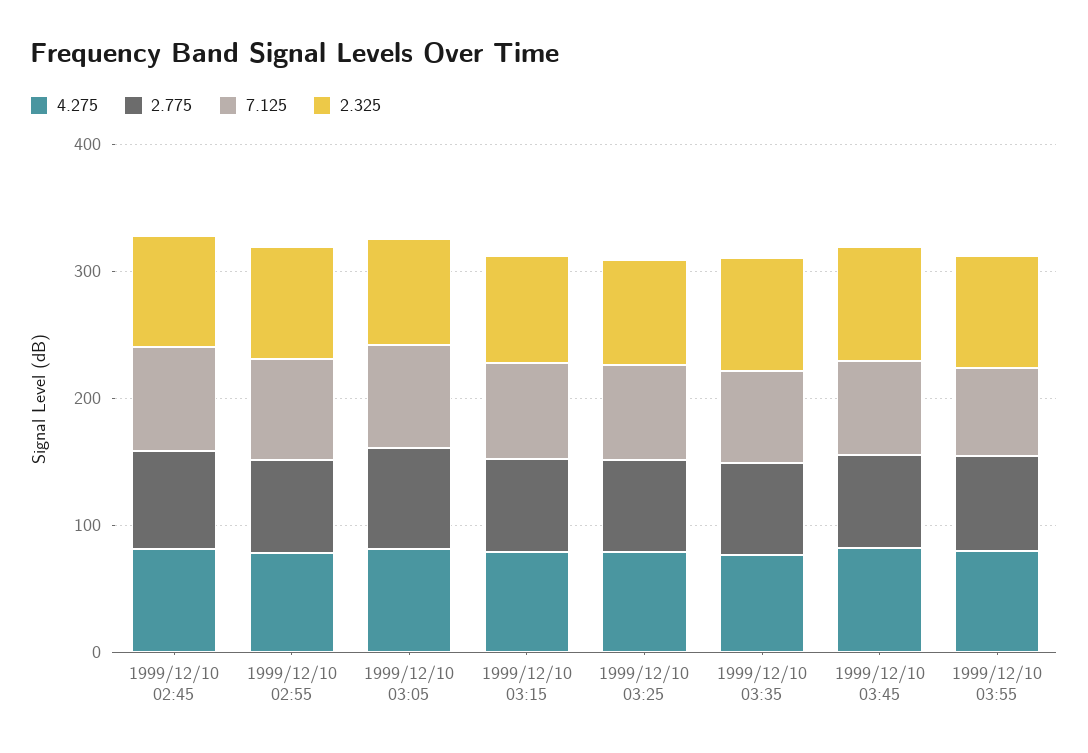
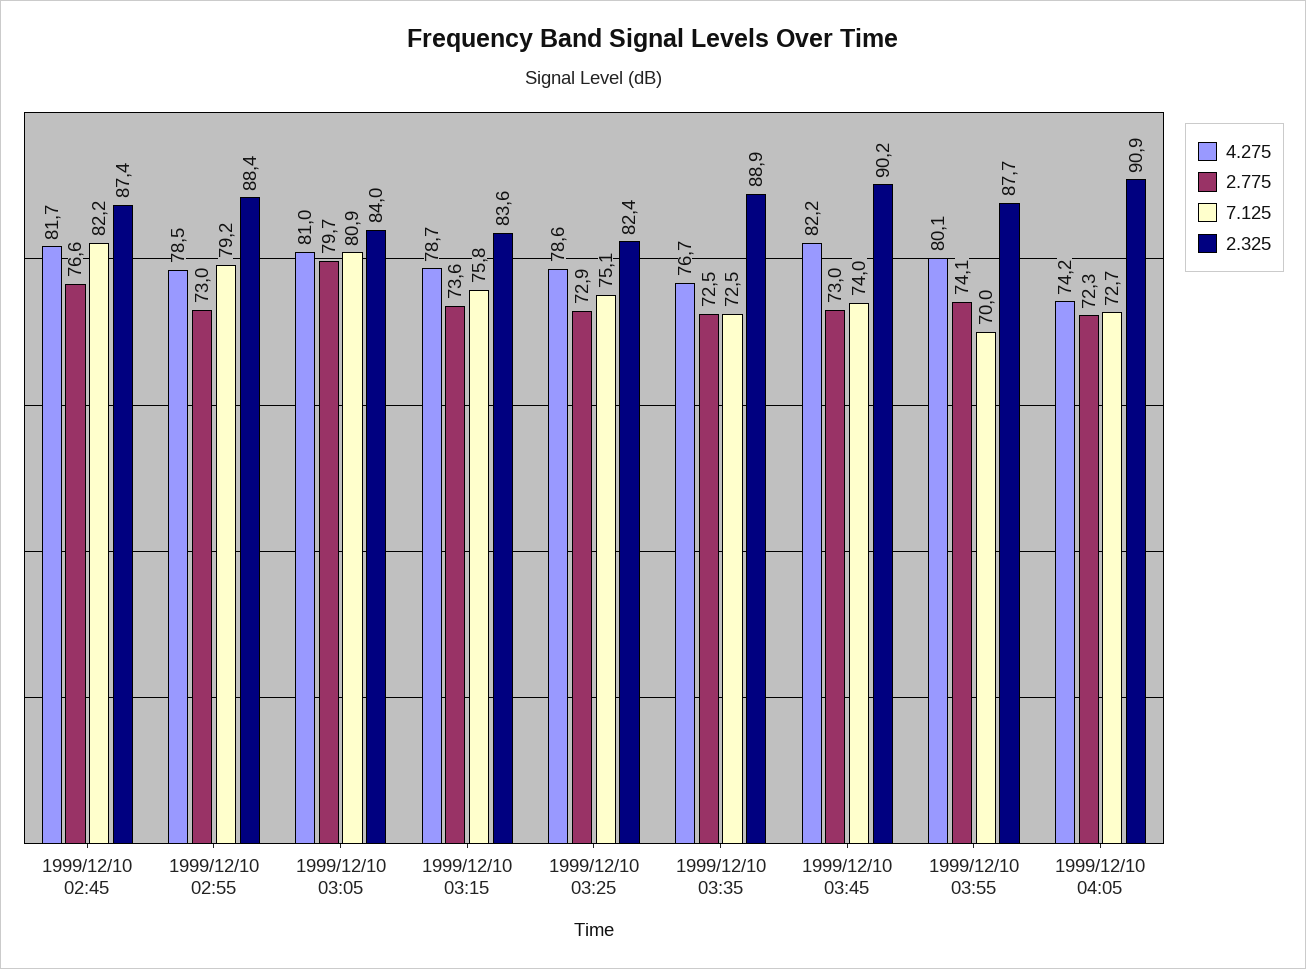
4.275, 1999/12/10 04:05: none -> 74.2
2.775, 1999/12/10 04:05: none -> 72.3
7.125, 1999/12/10 04:05: none -> 72.7
2.325, 1999/12/10 04:05: none -> 90.9

